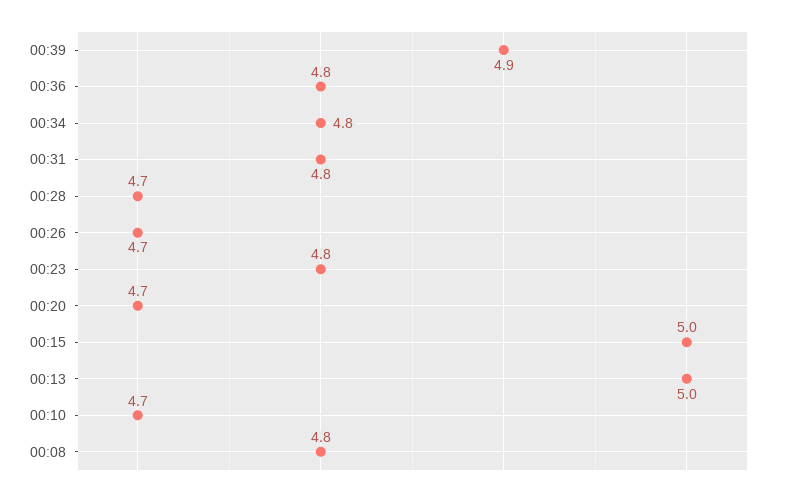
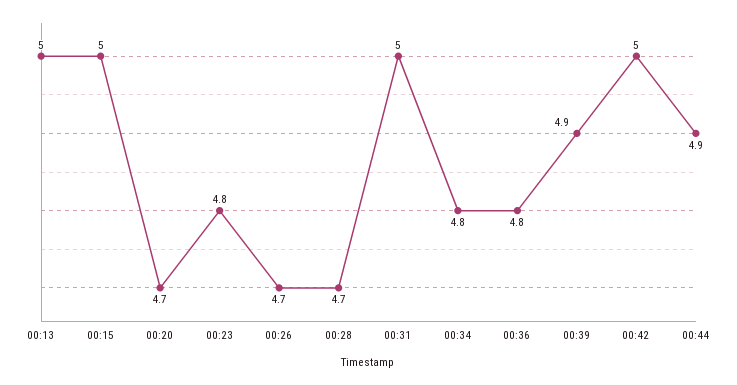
00:31: 4.8 -> 5
00:10: 4.7 -> none
00:08: 4.8 -> none
00:42: none -> 5
00:44: none -> 4.9

